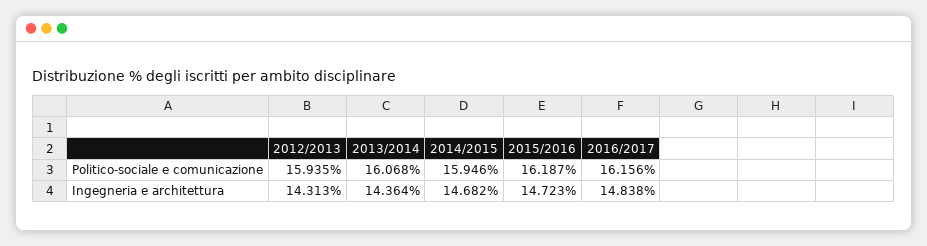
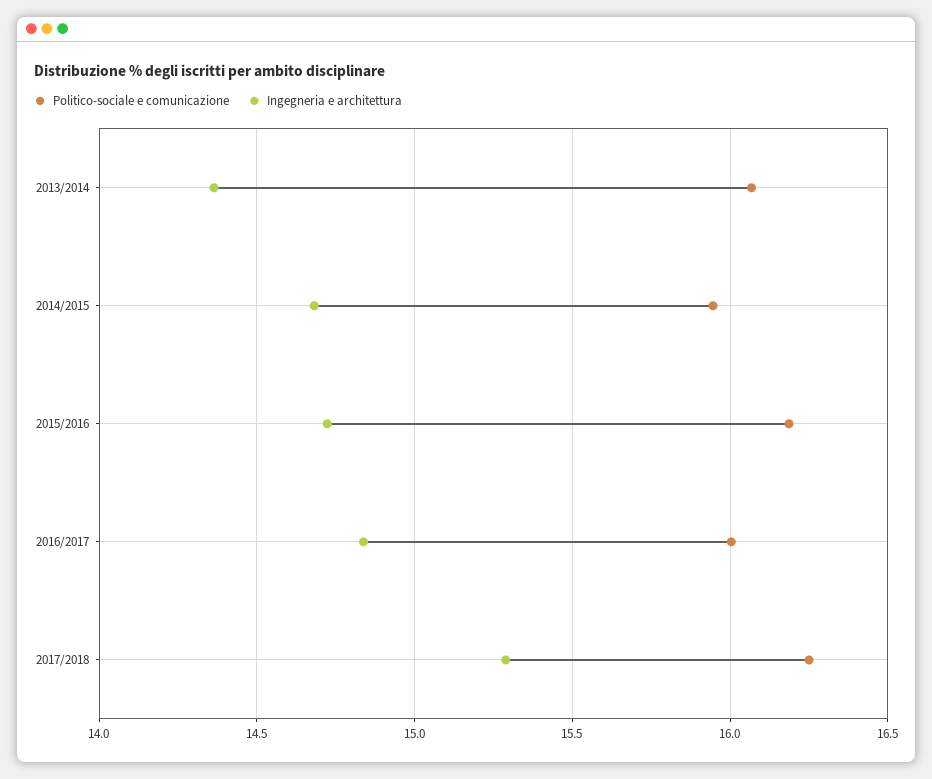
Politico-sociale e comunicazione, 2012/2013: 15.935 -> none
Politico-sociale e comunicazione, 2016/2017: 16.156 -> 16
Ingegneria e architettura, 2012/2013: 14.313 -> none
Politico-sociale e comunicazione, 2017/2018: none -> 16.25
Ingegneria e architettura, 2017/2018: none -> 15.3

